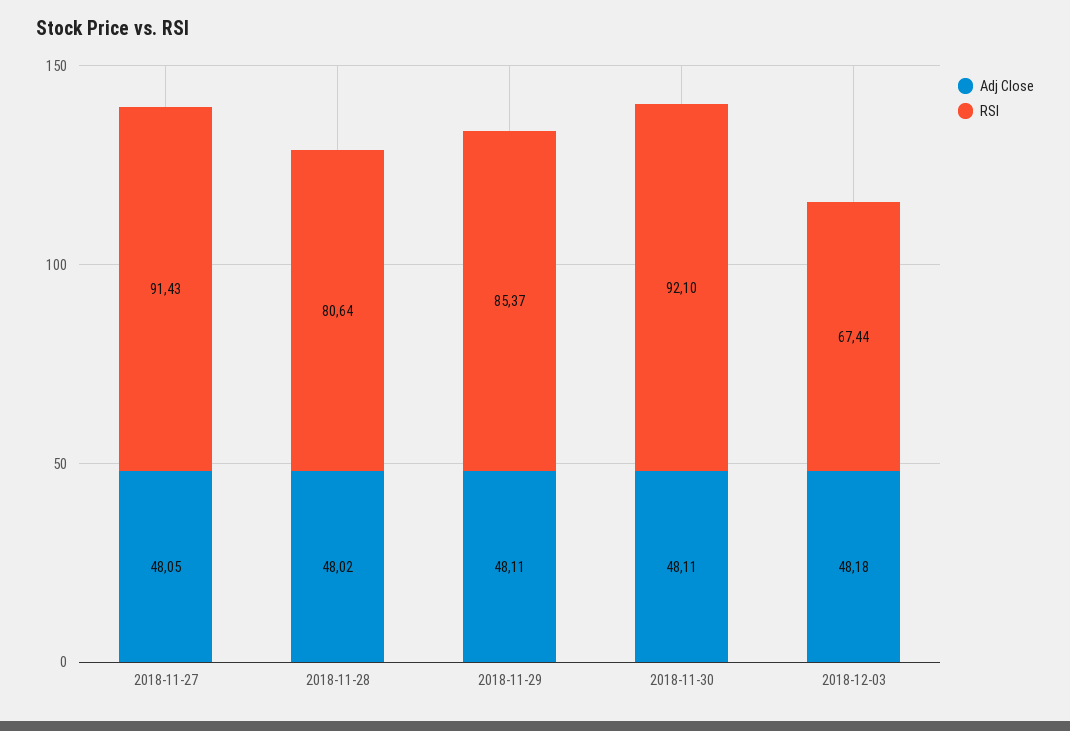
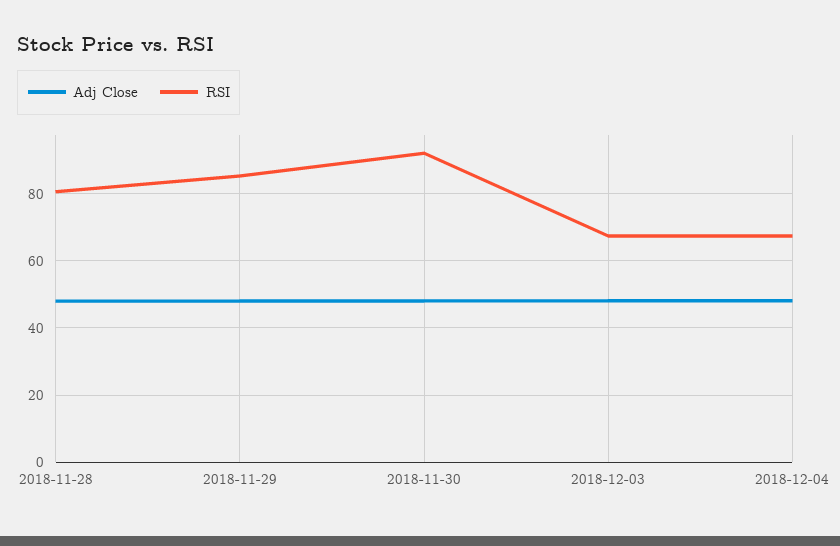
Adj Close, 2018-11-27: 48.05 -> none
RSI, 2018-11-27: 91.43 -> none
Adj Close, 2018-12-04: none -> 48
RSI, 2018-12-04: none -> 68

